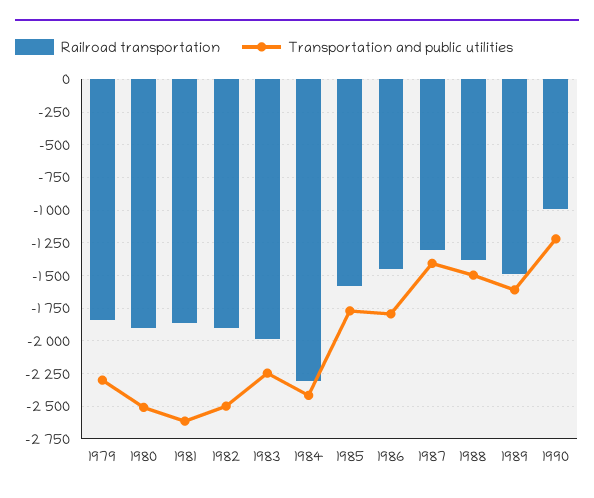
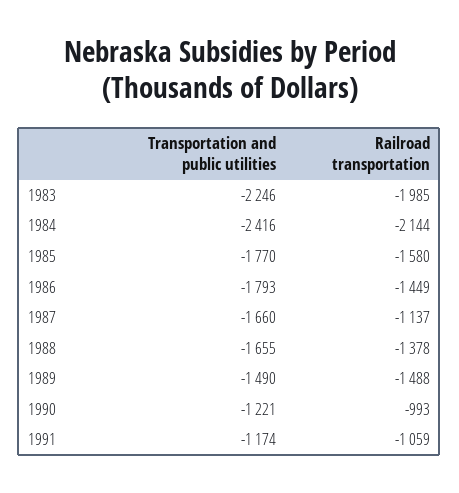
Railroad transportation, 1979: -1850 -> none
Transportation and public utilities, 1979: -2300 -> none
Railroad transportation, 1980: -1900 -> none
Transportation and public utilities, 1980: -2500 -> none
Railroad transportation, 1981: -1850 -> none
Transportation and public utilities, 1981: -2600 -> none
Railroad transportation, 1982: -1900 -> none
Transportation and public utilities, 1982: -2500 -> none
Railroad transportation, 1984: -2300 -> -2144
Railroad transportation, 1987: -1300 -> -1137
Transportation and public utilities, 1987: -1400 -> -1660
Transportation and public utilities, 1988: -1500 -> -1655
Transportation and public utilities, 1989: -1600 -> -1490
Transportation and public utilities, 1991: none -> -1174
Railroad transportation, 1991: none -> -1059

